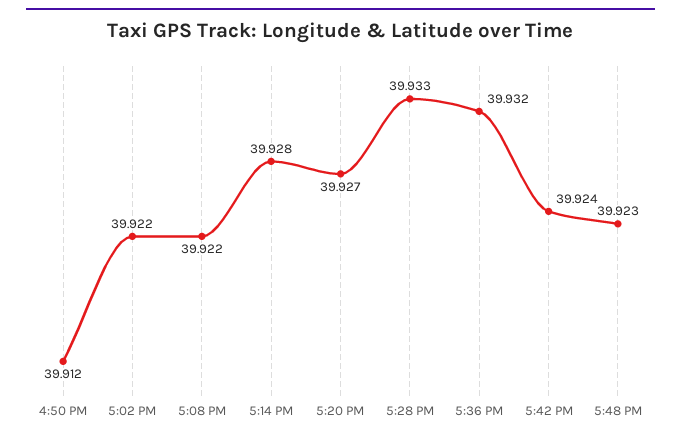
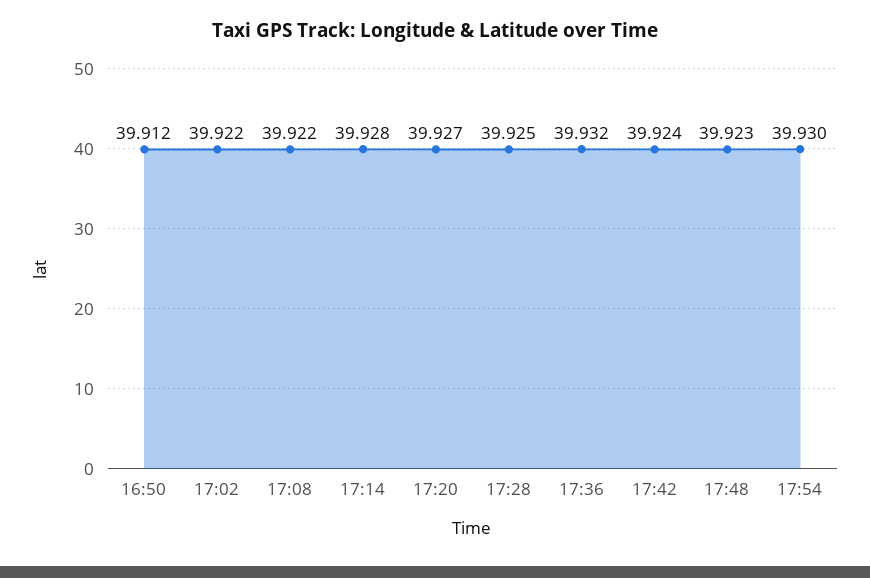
5:28 PM: 39.933 -> 39.925
17:54: none -> 39.93

